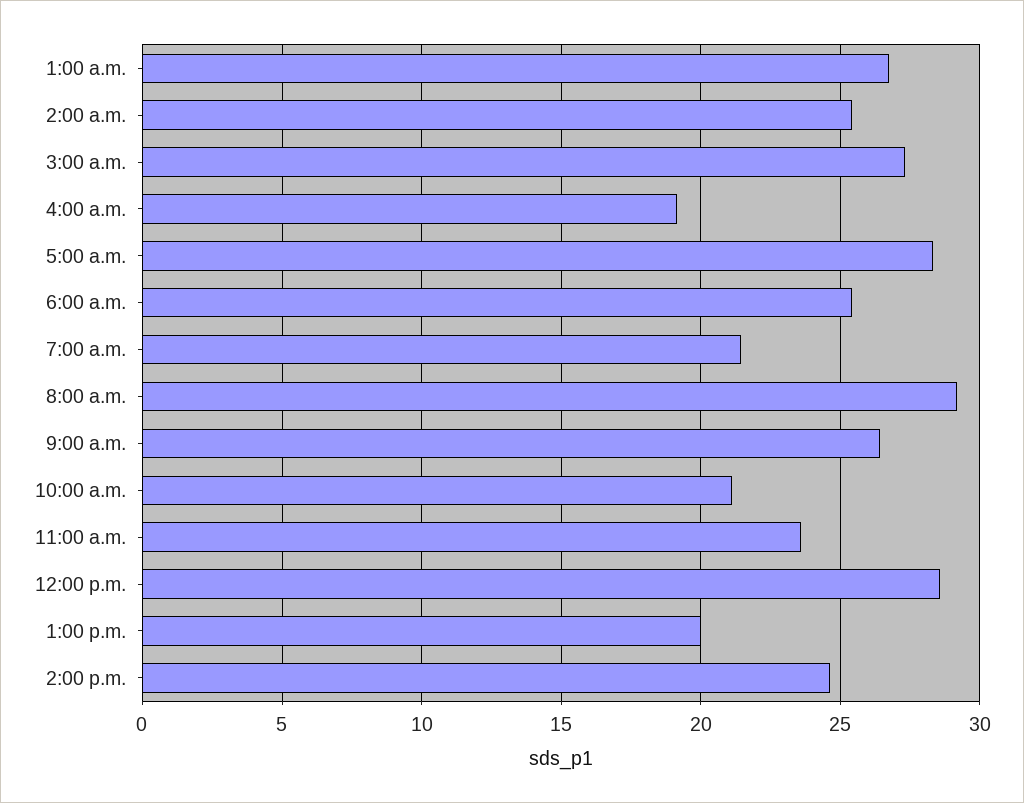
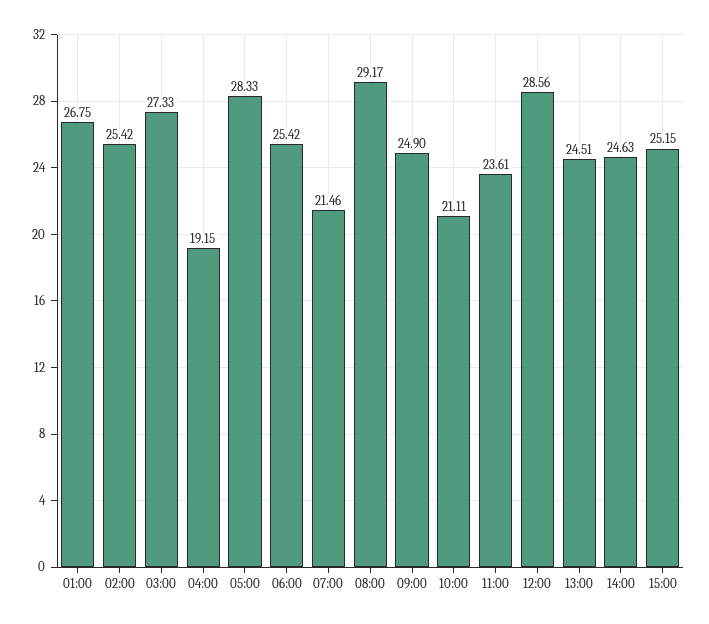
9:00 a.m.: 26.5 -> 24.9
1:00 p.m.: 20 -> 24.51
15:00: none -> 25.15

